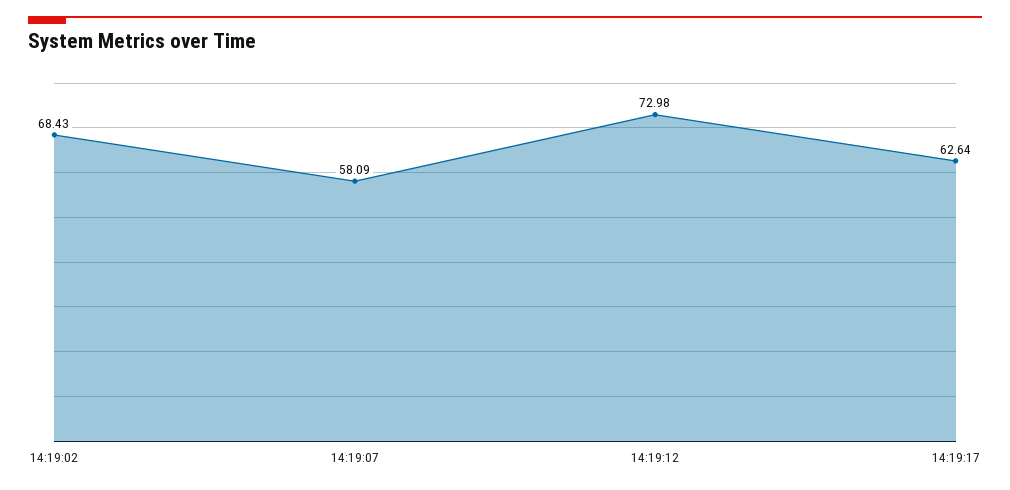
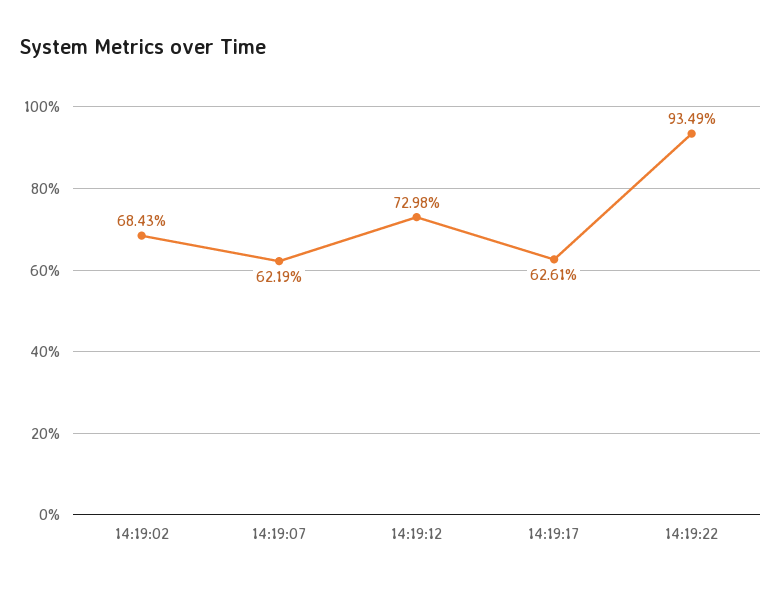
14:19:07: 58.09 -> 62.19
14:19:17: 62.64 -> 62.61
14:19:22: none -> 93.49

